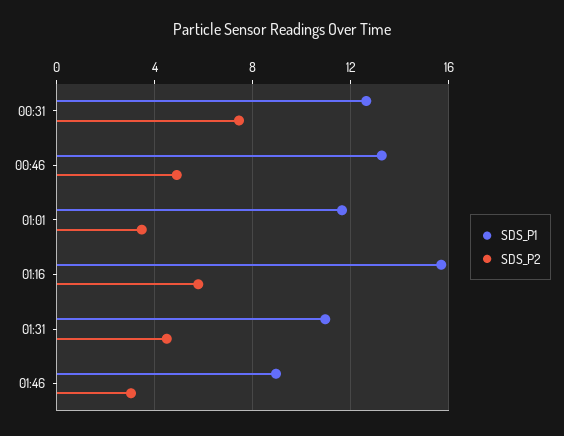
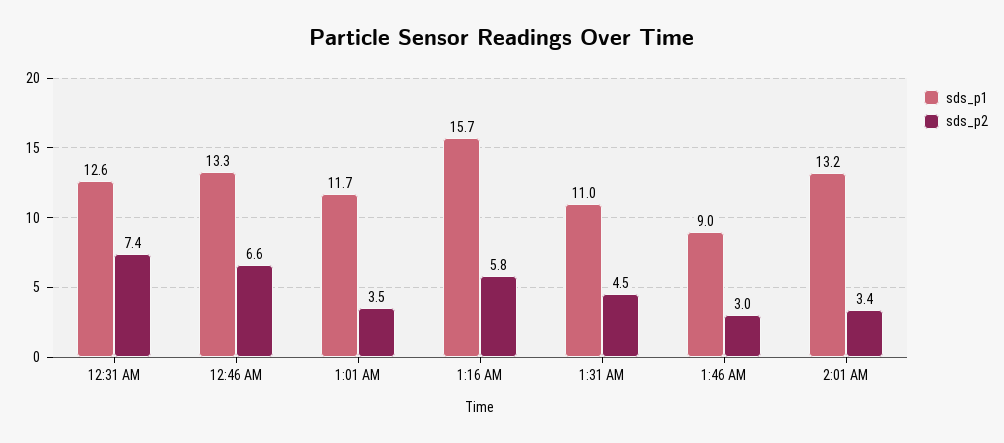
SDS_P2, 00:46: 5 -> 6.6
SDS_P1, 2:01 AM: none -> 13.2
SDS_P2, 2:01 AM: none -> 3.4

